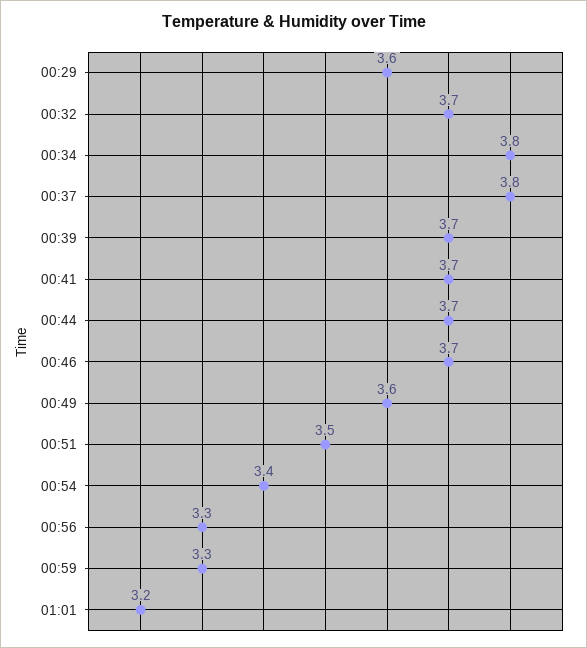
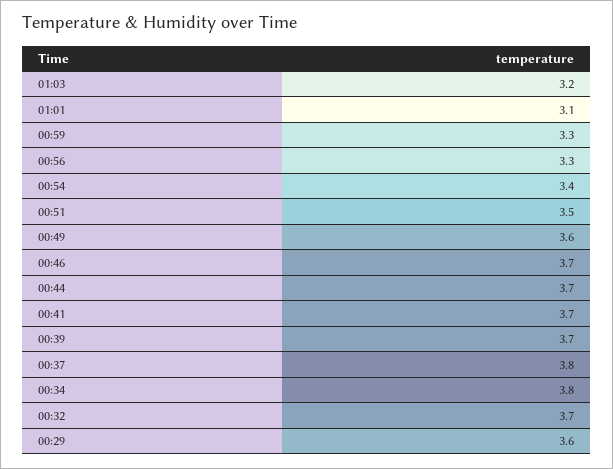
01:01: 3.2 -> 3.1
01:03: none -> 3.2

